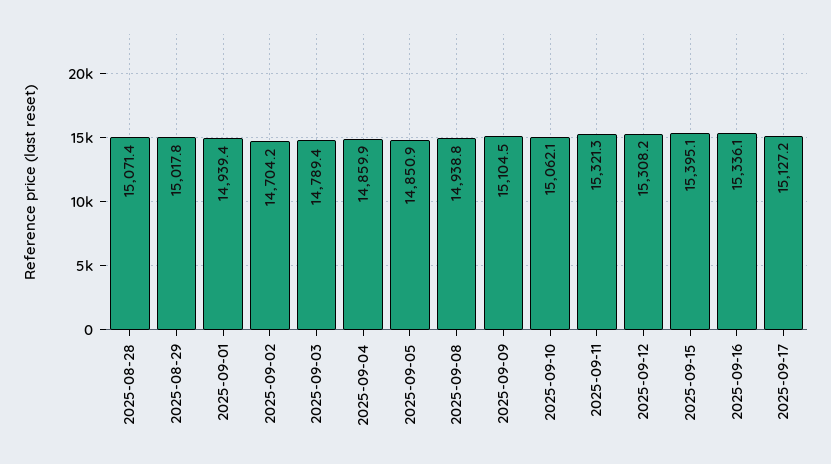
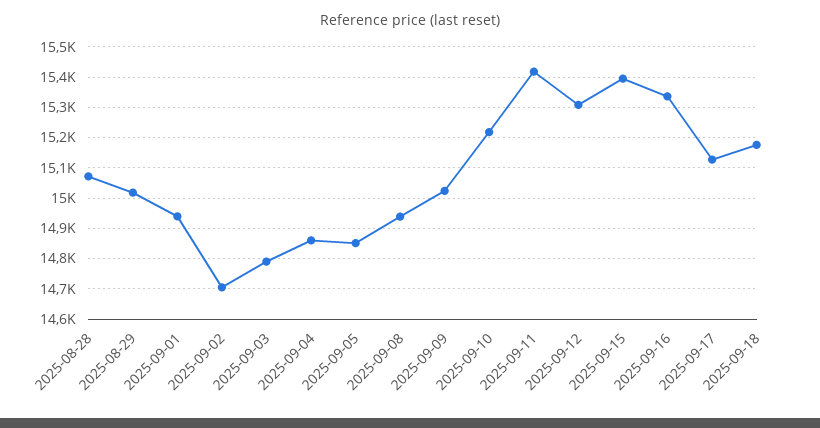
2025-09-09: 15104.5 -> 15020
2025-09-10: 15062.1 -> 15220
2025-09-11: 15321.3 -> 15420
2025-09-18: none -> 15180

